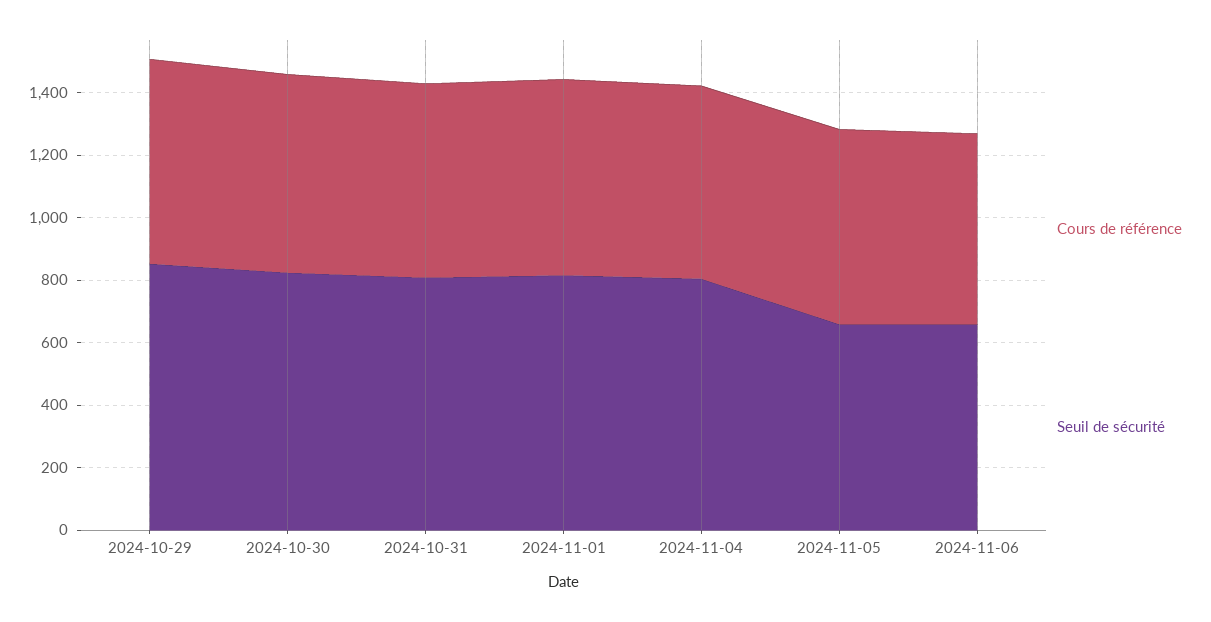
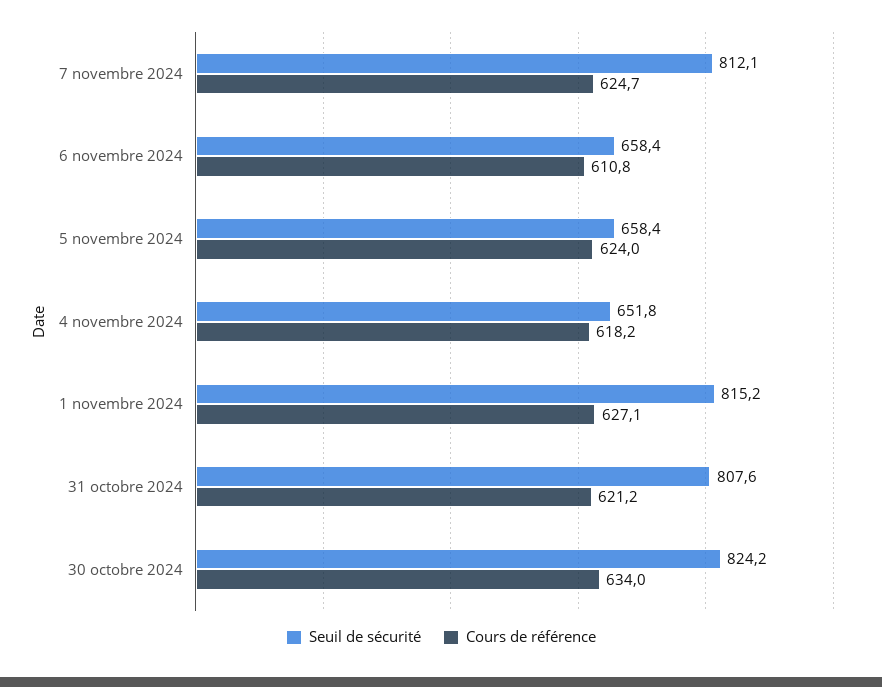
Cours de référence, 2024-10-29: 650 -> none
Seuil de sécurité, 2024-10-29: 850 -> none
Seuil de sécurité, 2024-11-04: 800 -> 651.8
Seuil de sécurité, 7 novembre 2024: none -> 812.1
Cours de référence, 7 novembre 2024: none -> 624.7

